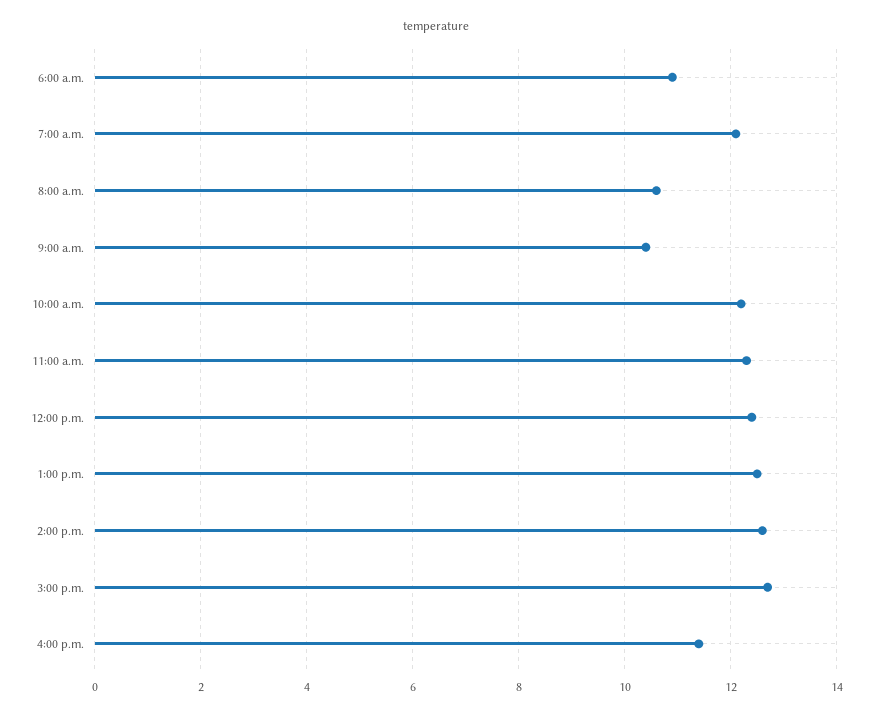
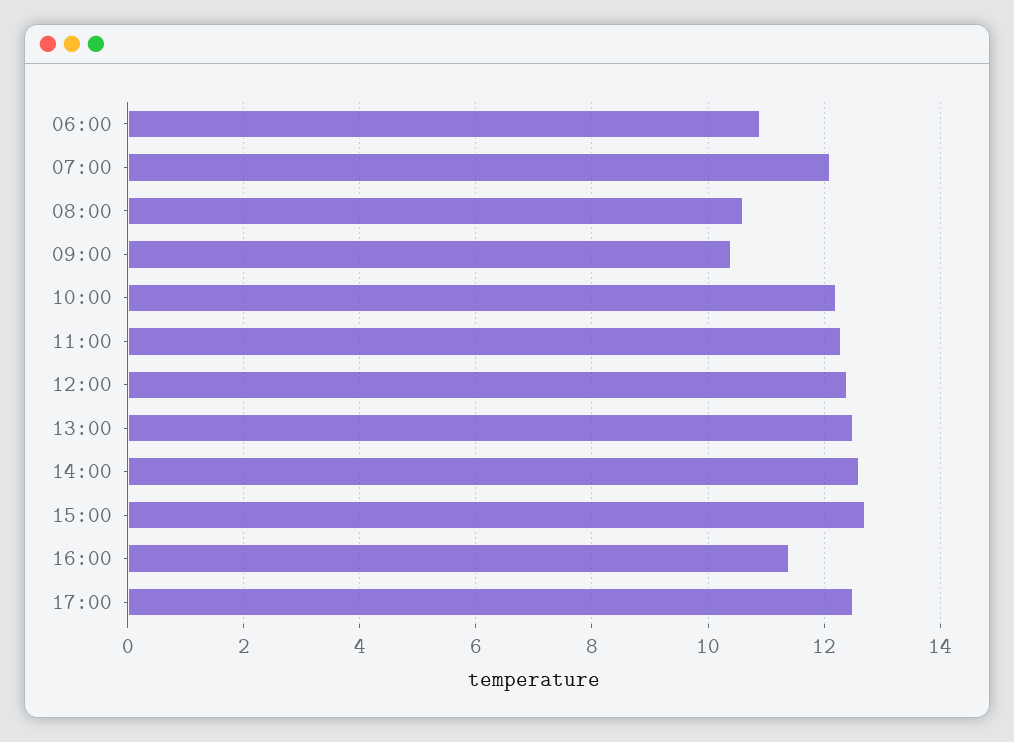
17:00: none -> 12.5

